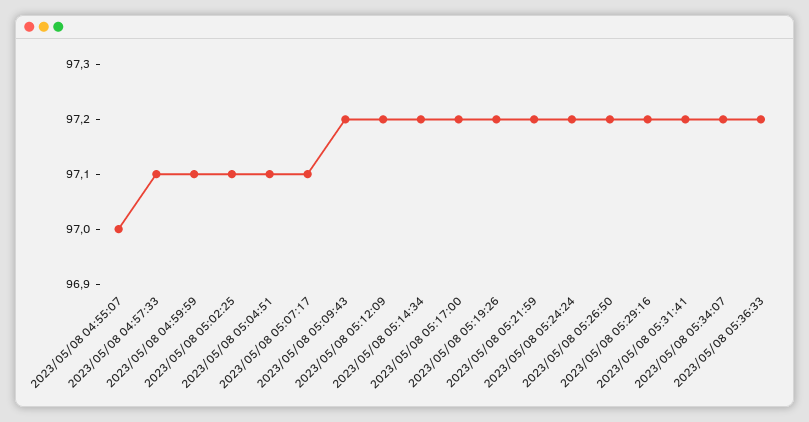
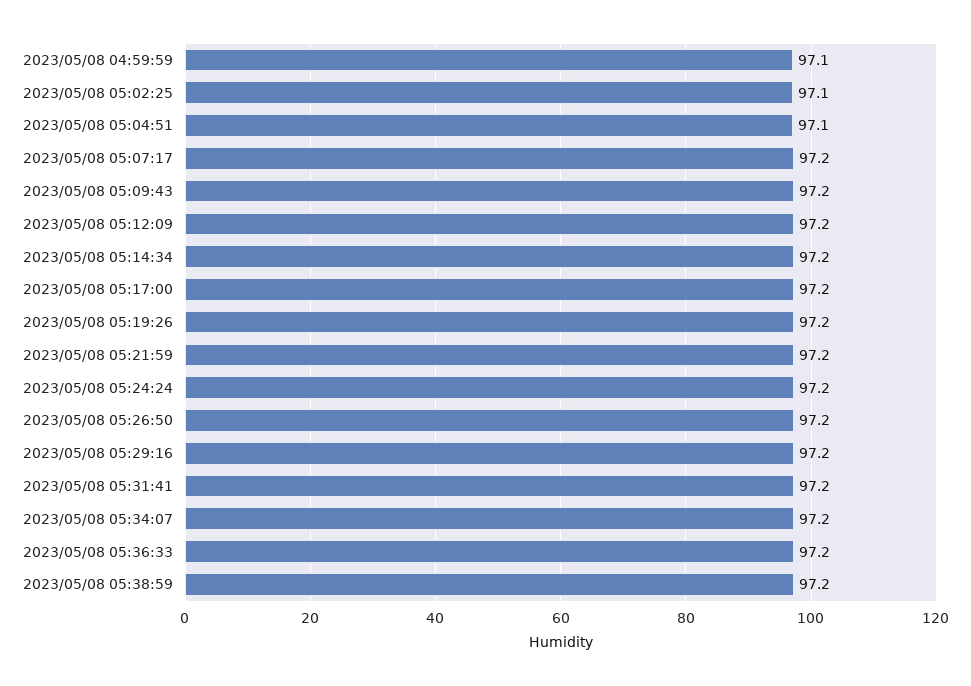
2023/05/08 04:55:07: 97 -> none
2023/05/08 04:57:33: 97.1 -> none
2023/05/08 05:07:17: 97.1 -> 97.2
2023/05/08 05:38:59: none -> 97.2

